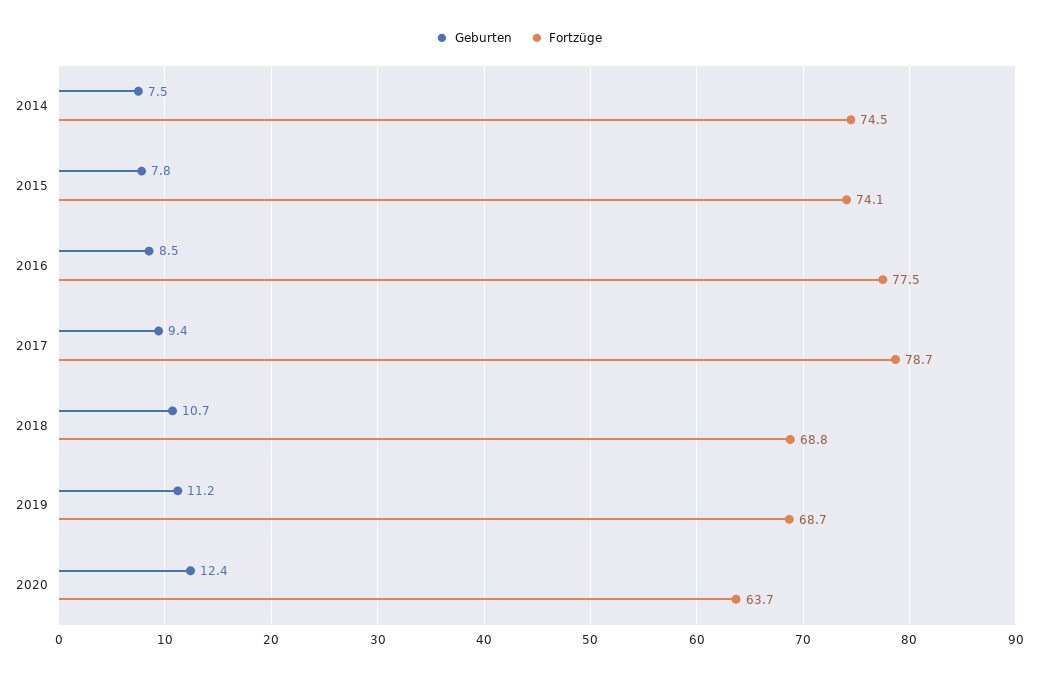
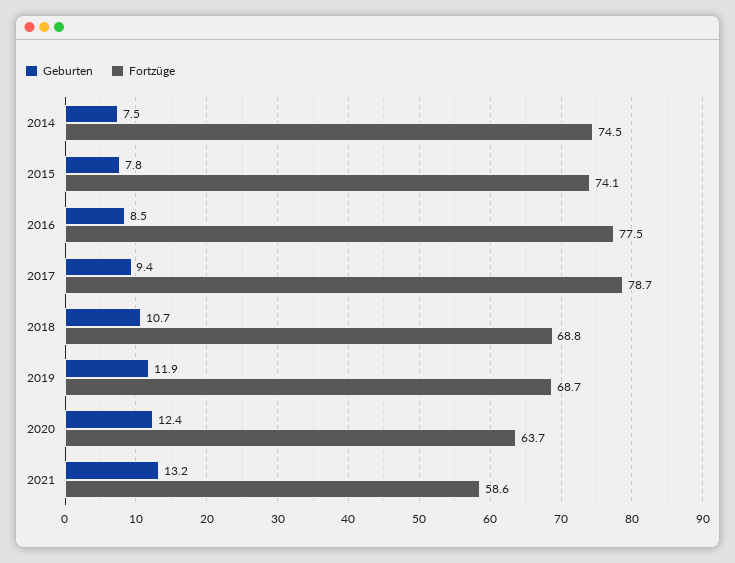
Geburten, 2019: 11.2 -> 11.9
Geburten, 2021: none -> 13.2
Fortzüge, 2021: none -> 58.6

